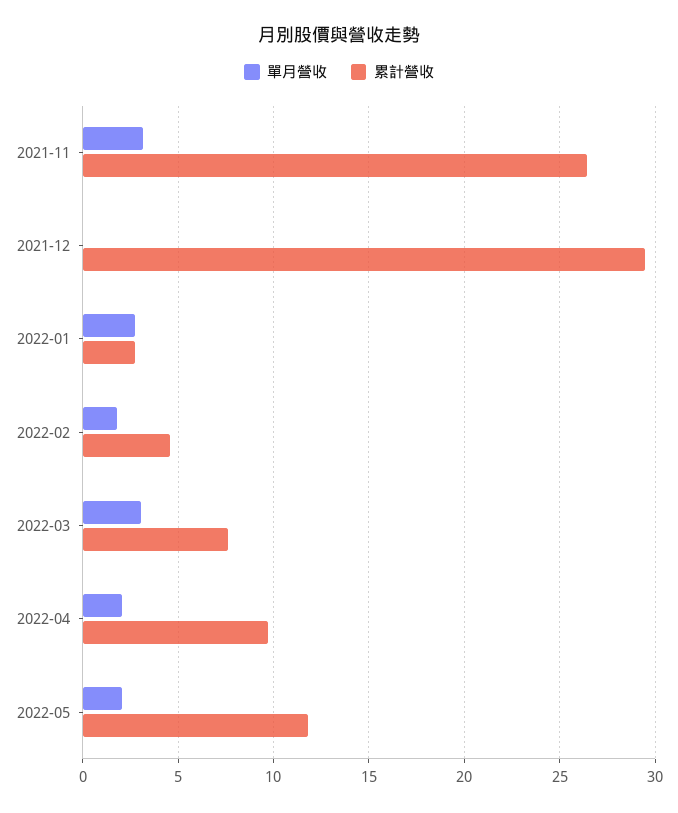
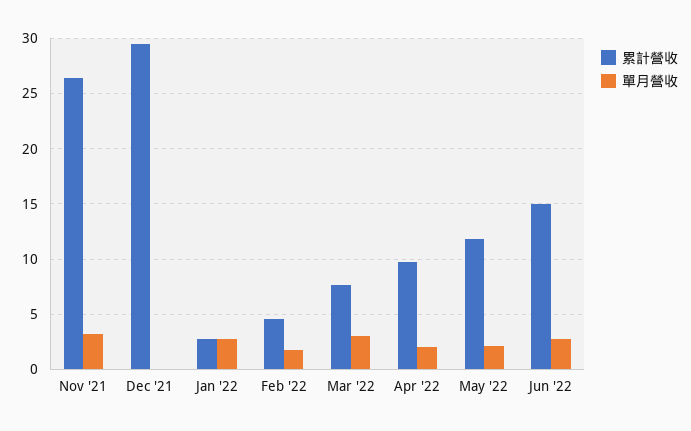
累計營收, Jun '22: none -> 15
單月營收, Jun '22: none -> 3

